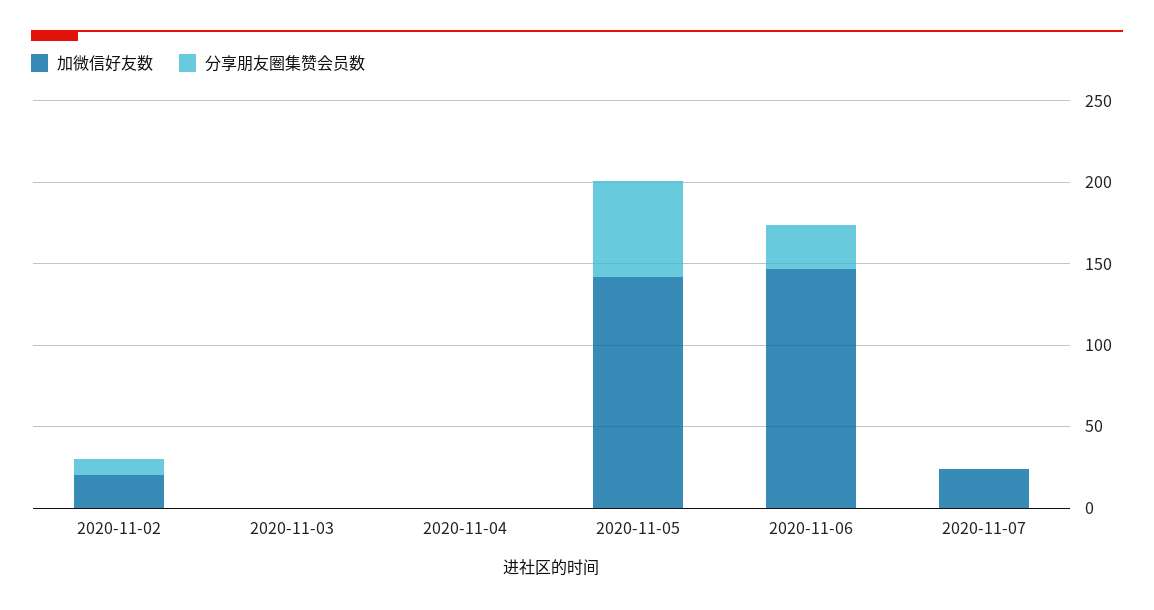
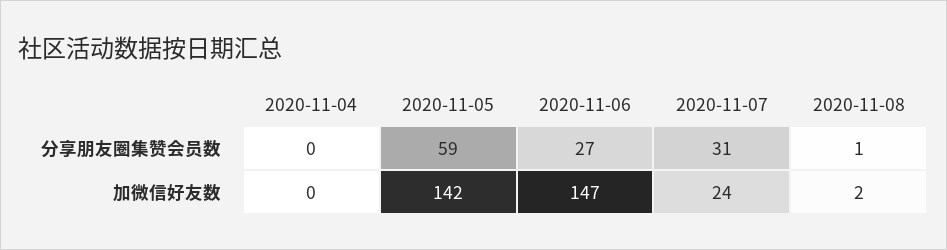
加微信好友数, 2020-11-02: 20 -> none
分享朋友圈集赞会员数, 2020-11-02: 10 -> none
加微信好友数, 2020-11-03: 0 -> none
分享朋友圈集赞会员数, 2020-11-03: 0 -> none
分享朋友圈集赞会员数, 2020-11-07: 0 -> 31
分享朋友圈集赞会员数, 2020-11-08: none -> 1
加微信好友数, 2020-11-08: none -> 2

